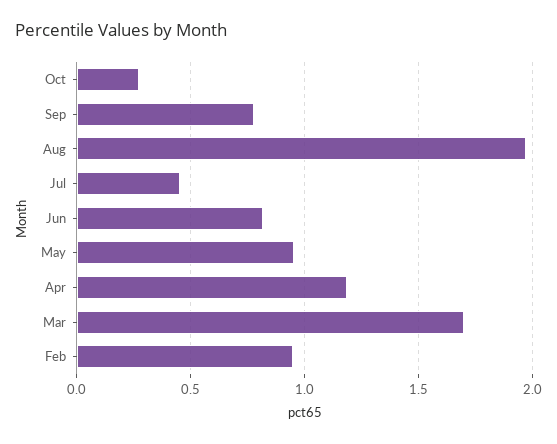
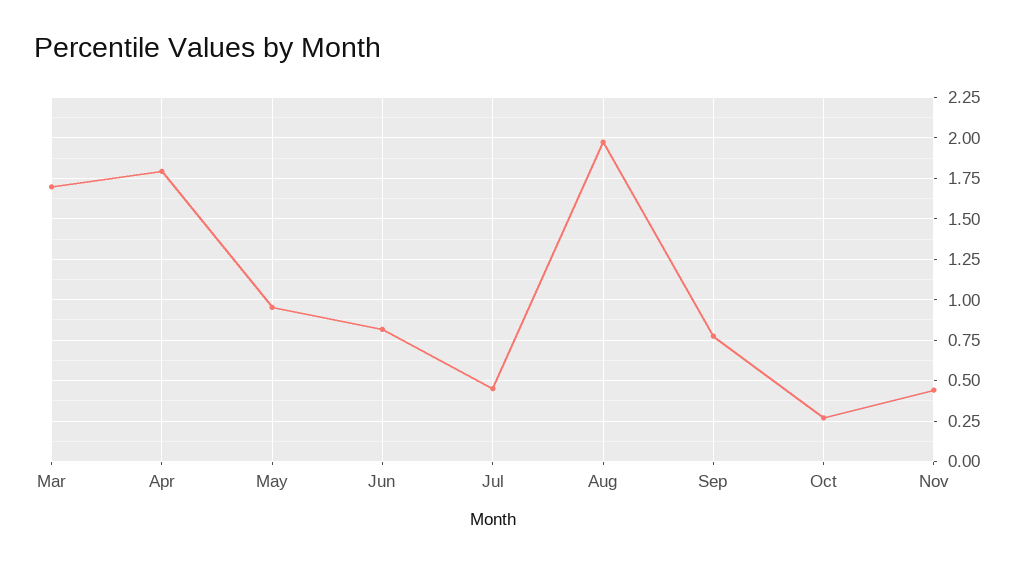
Apr: 1.2 -> 1.8
Feb: 0.95 -> none
Nov: none -> 0.45

